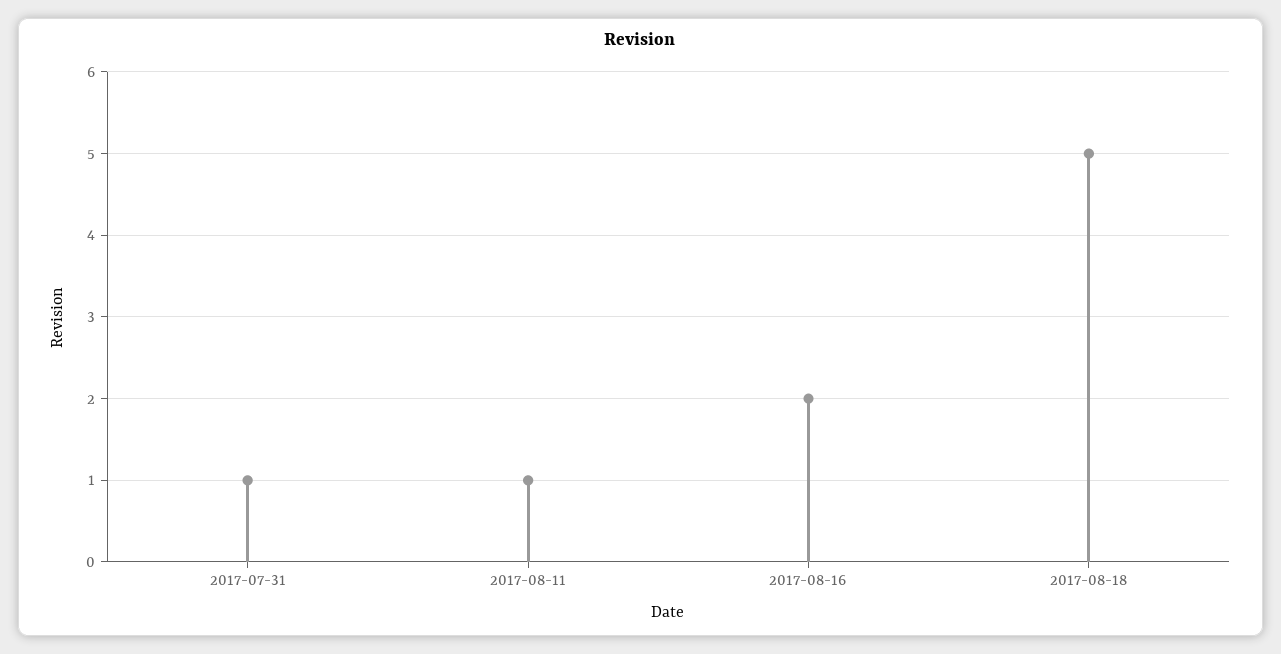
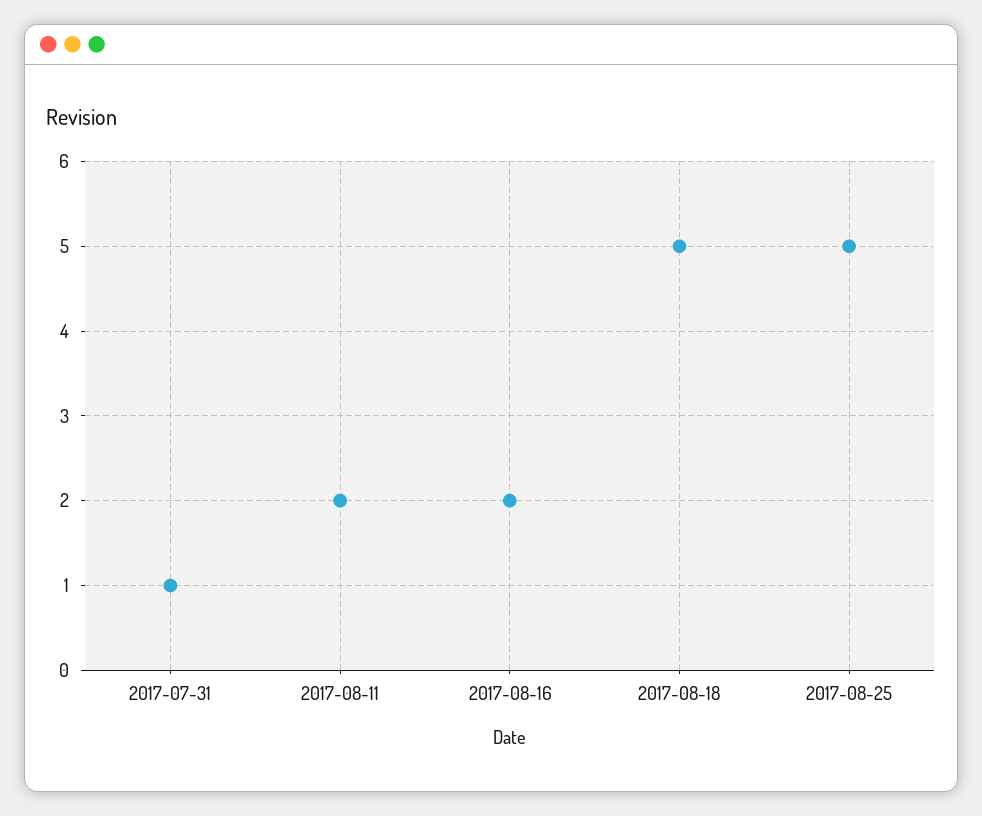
2017-08-11: 1 -> 2
2017-08-25: none -> 5

